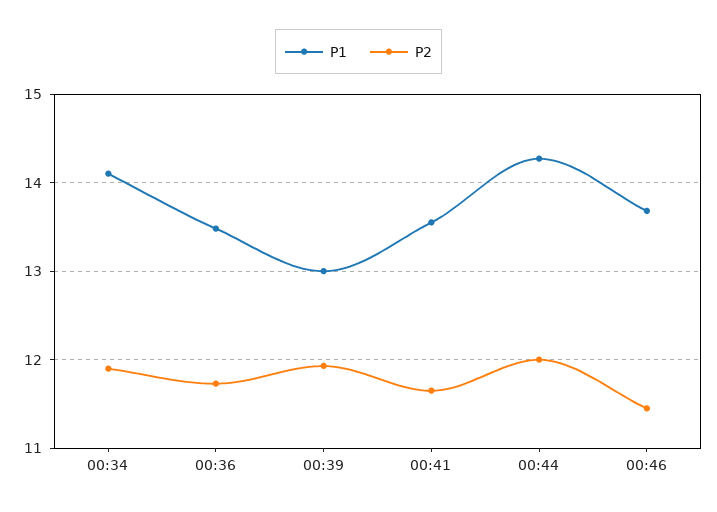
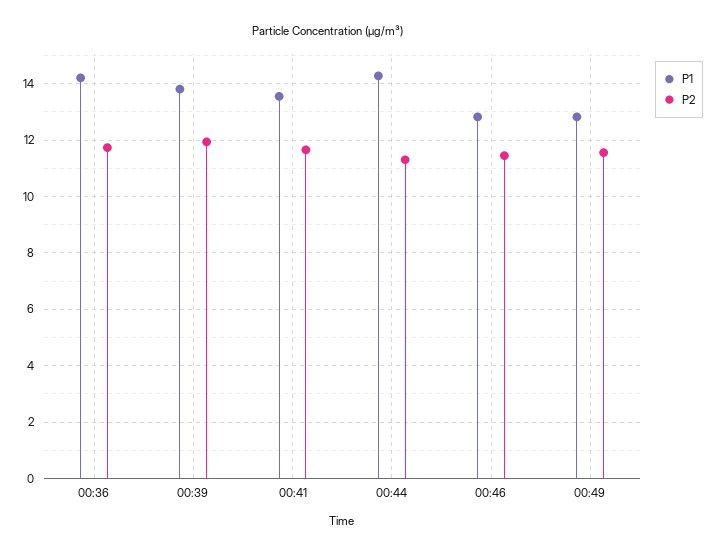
P1, 00:34: 14.1 -> none
P2, 00:34: 11.9 -> none
P1, 00:36: 13.5 -> 14.25
P1, 00:39: 13 -> 13.75
P2, 00:44: 12 -> 11.25
P1, 00:46: 13.7 -> 12.75
P1, 00:49: none -> 12.75
P2, 00:49: none -> 11.5

